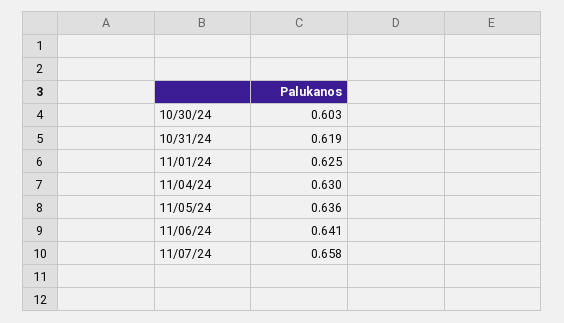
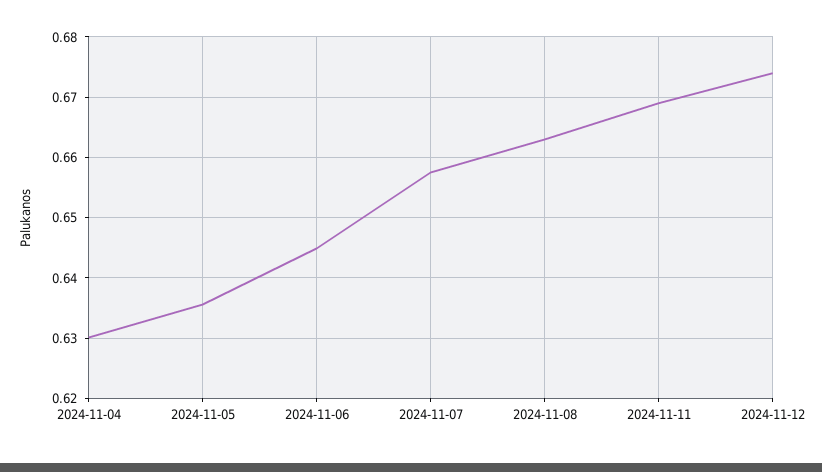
10/30/24: 0.603 -> none
10/31/24: 0.619 -> none
11/01/24: 0.625 -> none
11/06/24: 0.641 -> 0.645
2024-11-08: none -> 0.663
2024-11-11: none -> 0.669
2024-11-12: none -> 0.674

